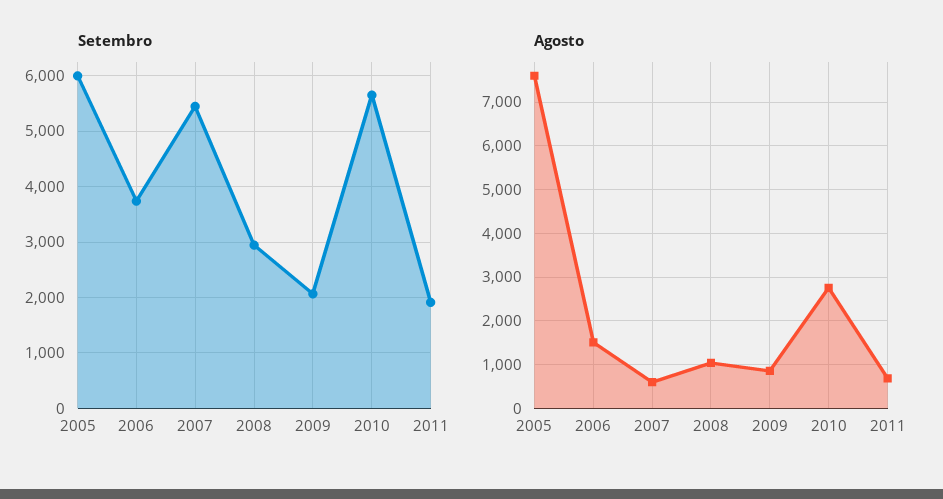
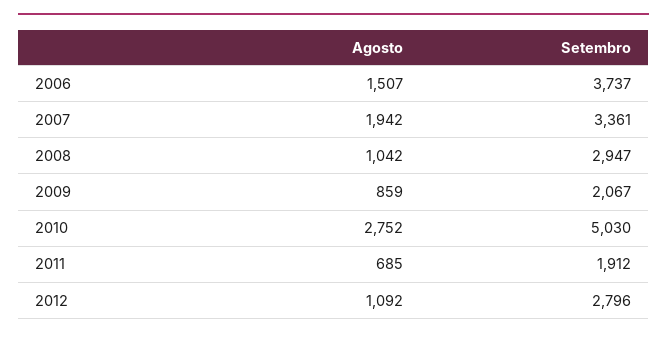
Setembro, 2005: 6000 -> none
Setembro, 2007: 5400 -> 3361
Setembro, 2010: 5600 -> 5030
Agosto, 2005: 7600 -> none
Agosto, 2007: 600 -> 1942
Agosto, 2012: none -> 1092
Setembro, 2012: none -> 2796

